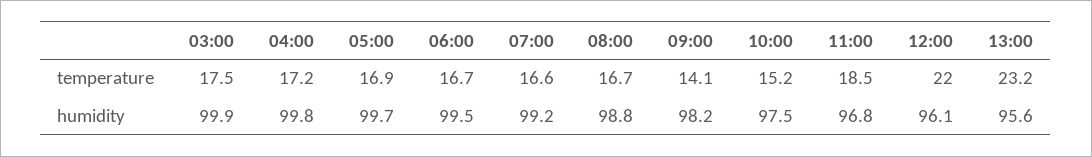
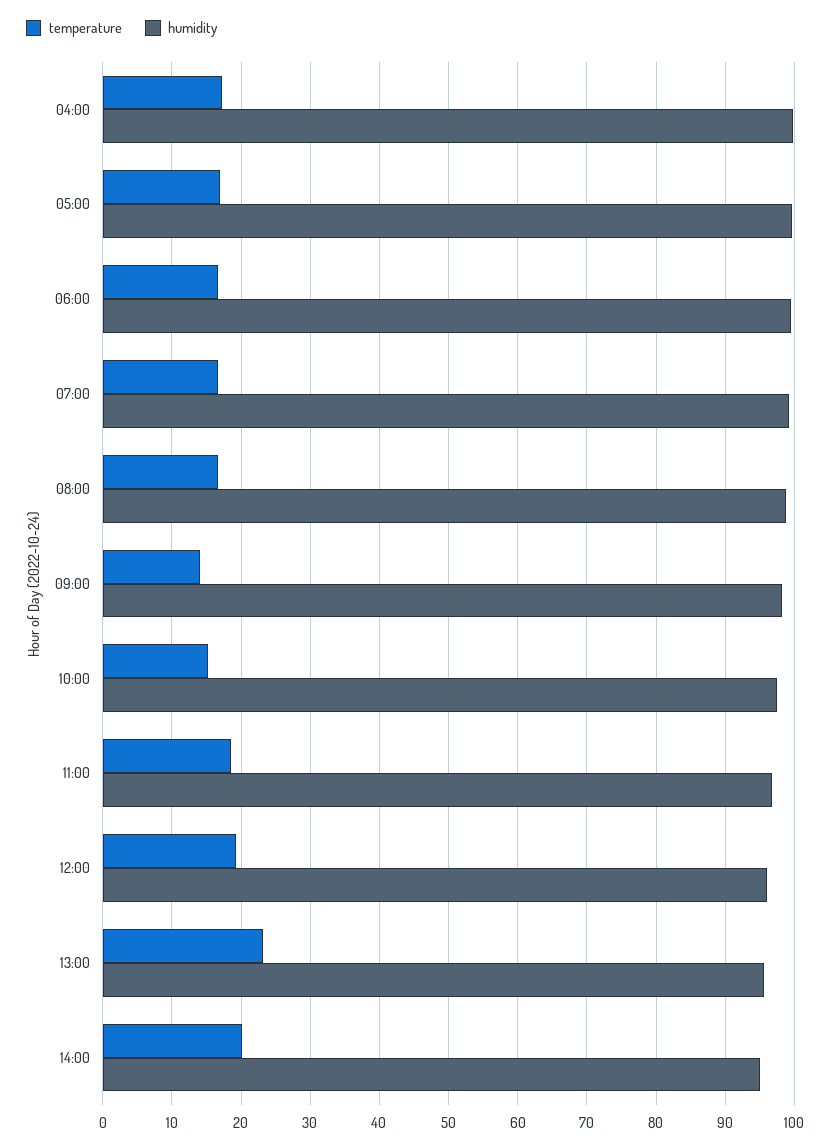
temperature, 03:00: 17.5 -> none
temperature, 12:00: 22 -> 19
humidity, 03:00: 99.9 -> none
temperature, 14:00: none -> 20
humidity, 14:00: none -> 95

